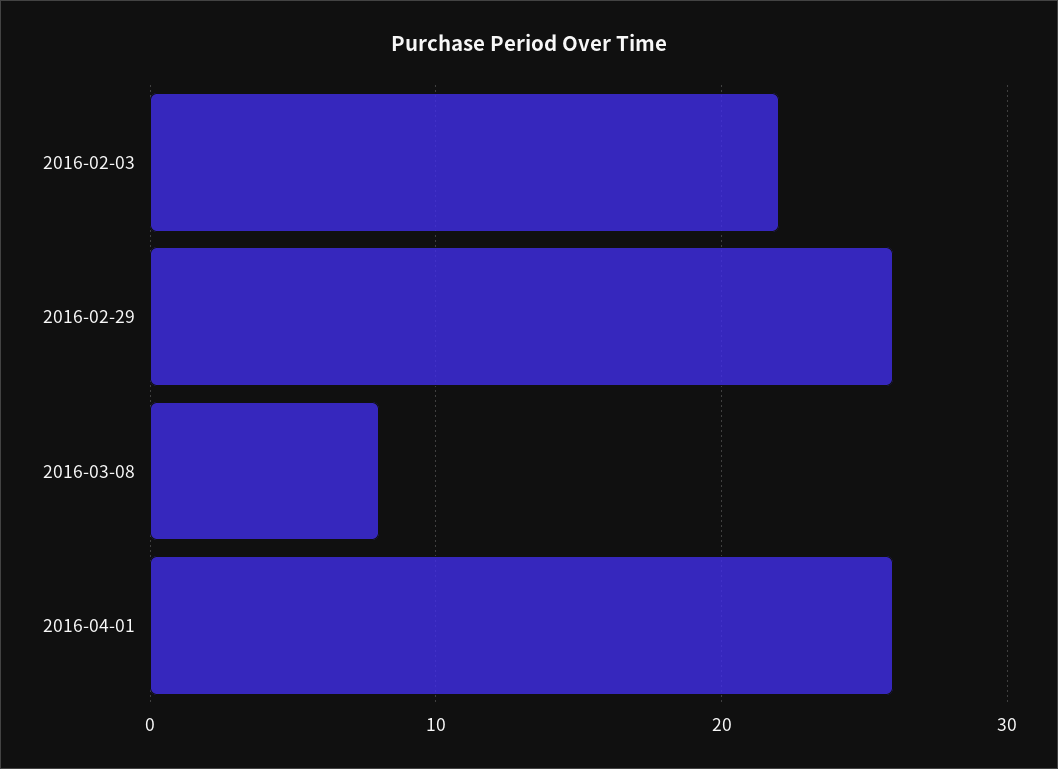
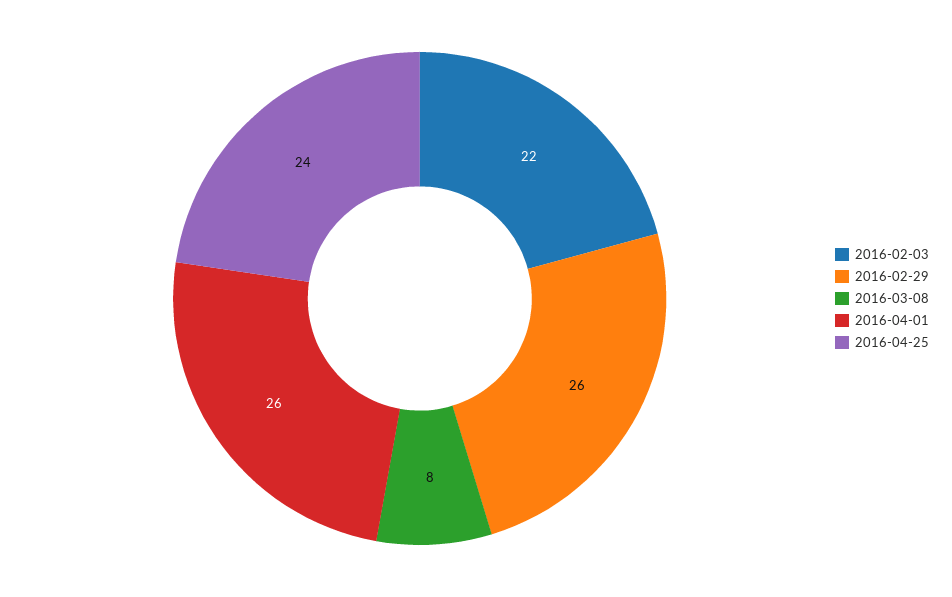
2016-04-25: none -> 24

